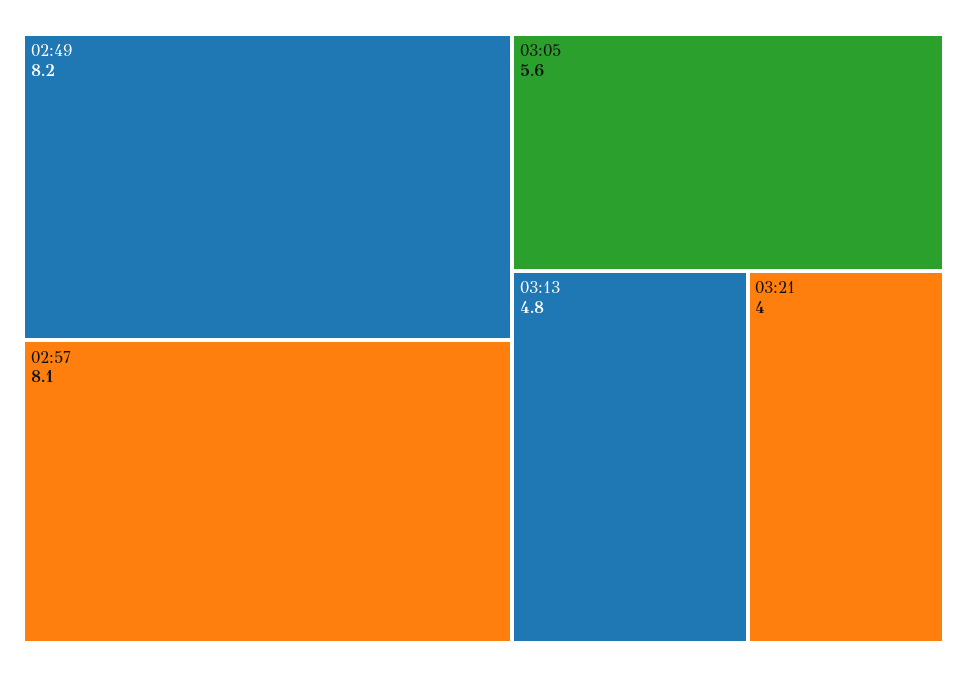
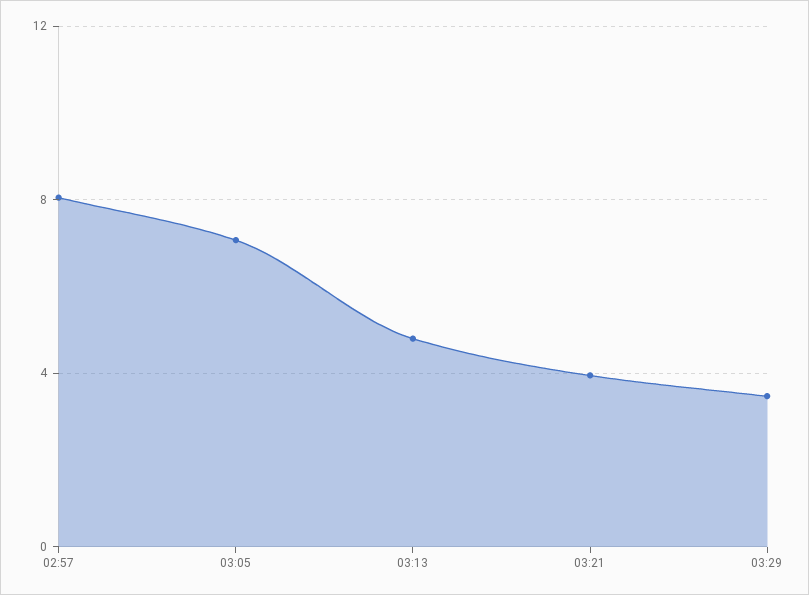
02:49: 8.2 -> none
03:05: 5.6 -> 7
03:29: none -> 3.5

